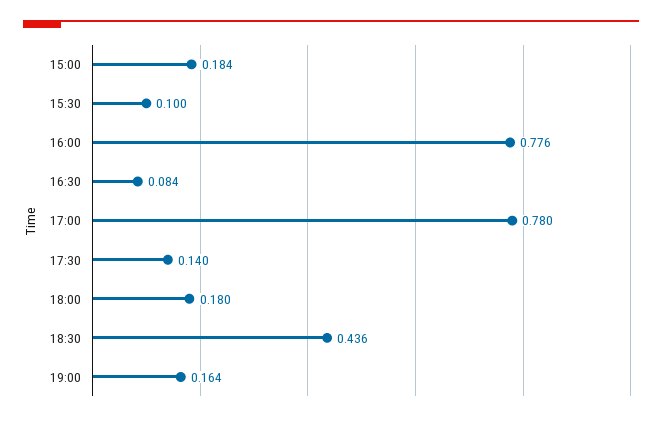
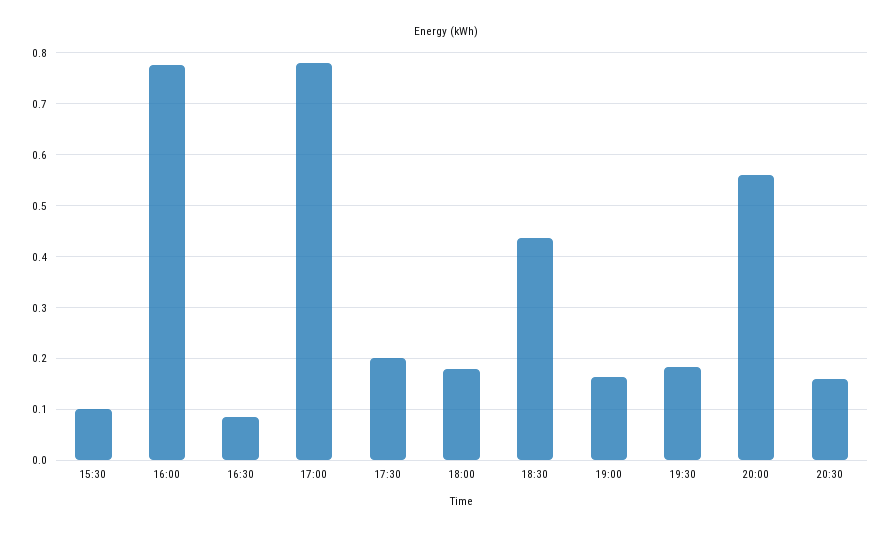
15:00: 0.184 -> none
17:30: 0.14 -> 0.2
19:30: none -> 0.18
20:00: none -> 0.56
20:30: none -> 0.16

